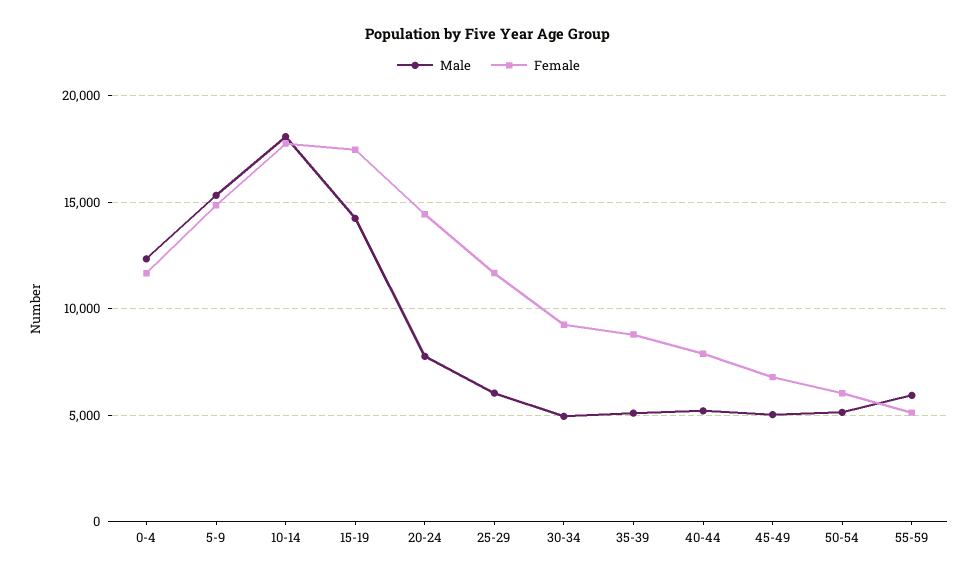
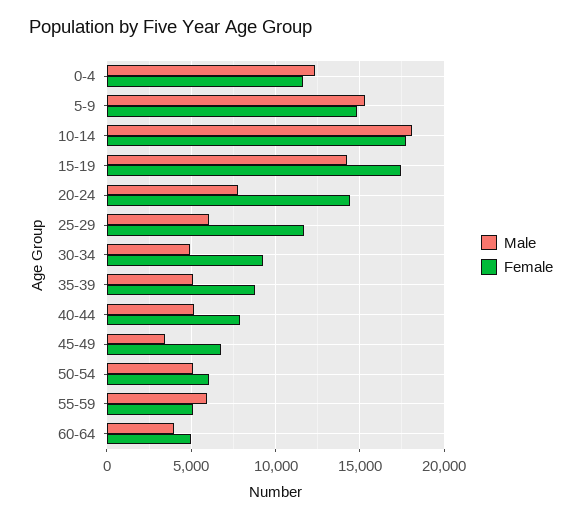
Male, 45-49: 5000 -> 3500
Male, 60-64: none -> 4000
Female, 60-64: none -> 5000

